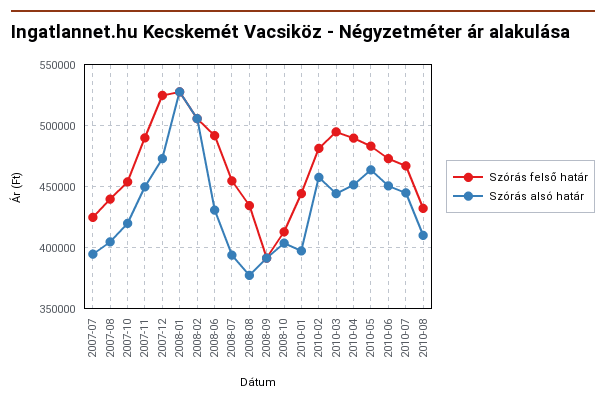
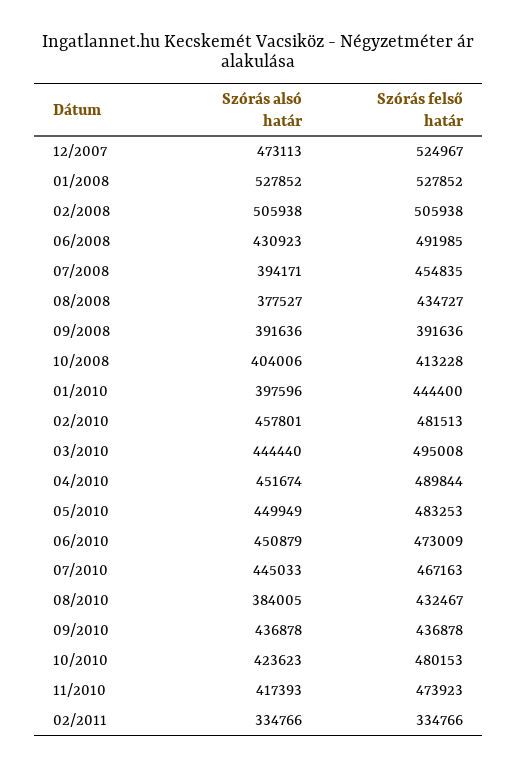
Szórás felső határ, 2007-07: 425000 -> none
Szórás alsó határ, 2007-07: 395000 -> none
Szórás felső határ, 2007-08: 440000 -> none
Szórás alsó határ, 2007-08: 405000 -> none
Szórás felső határ, 2007-10: 455000 -> none
Szórás alsó határ, 2007-10: 420000 -> none
Szórás felső határ, 2007-11: 490000 -> none
Szórás alsó határ, 2007-11: 450000 -> none
Szórás alsó határ, 2010-05: 465000 -> 449949
Szórás alsó határ, 2010-08: 410000 -> 384005
Szórás alsó határ, 09/2010: none -> 436878
Szórás felső határ, 09/2010: none -> 436878
Szórás alsó határ, 10/2010: none -> 423623
Szórás felső határ, 10/2010: none -> 480153
Szórás alsó határ, 11/2010: none -> 417393
Szórás felső határ, 11/2010: none -> 473923
Szórás alsó határ, 02/2011: none -> 334766
Szórás felső határ, 02/2011: none -> 334766

